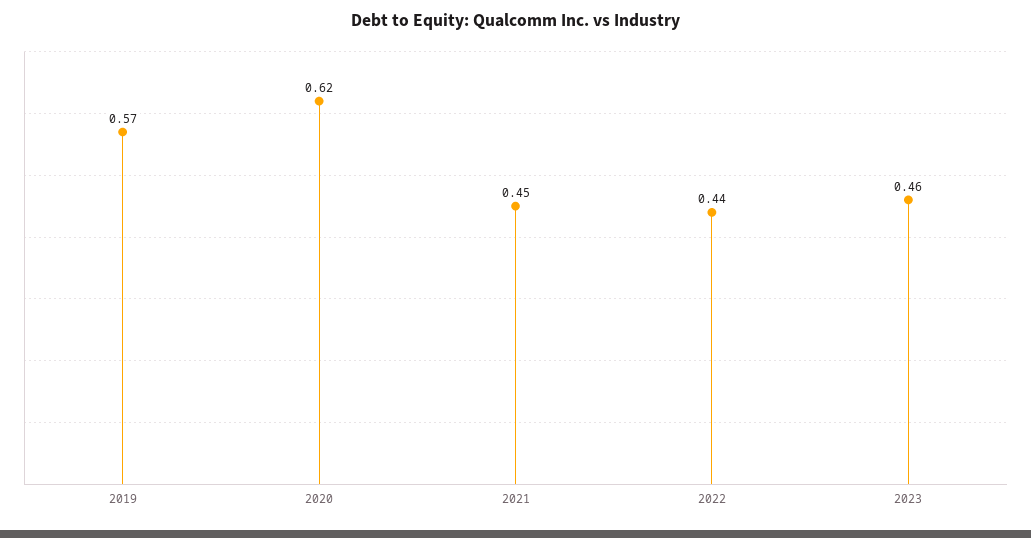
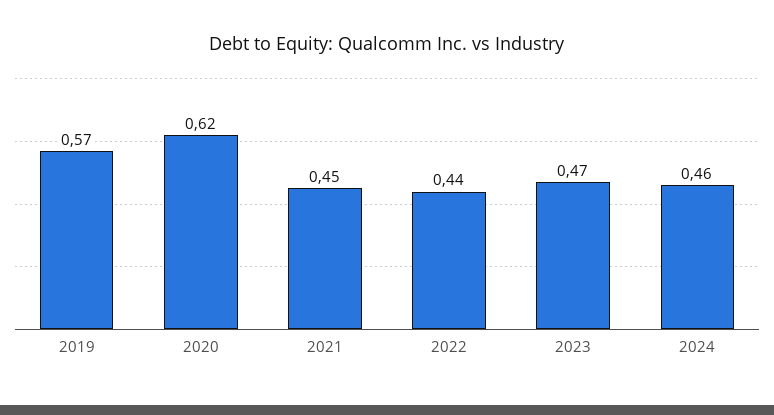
2023: 0.46 -> 0.47
2024: none -> 0.46

